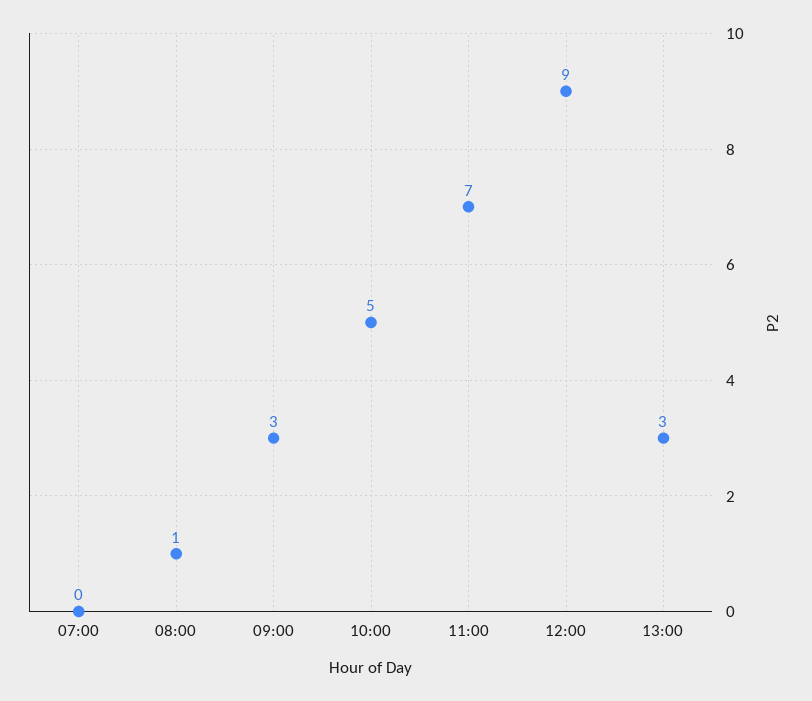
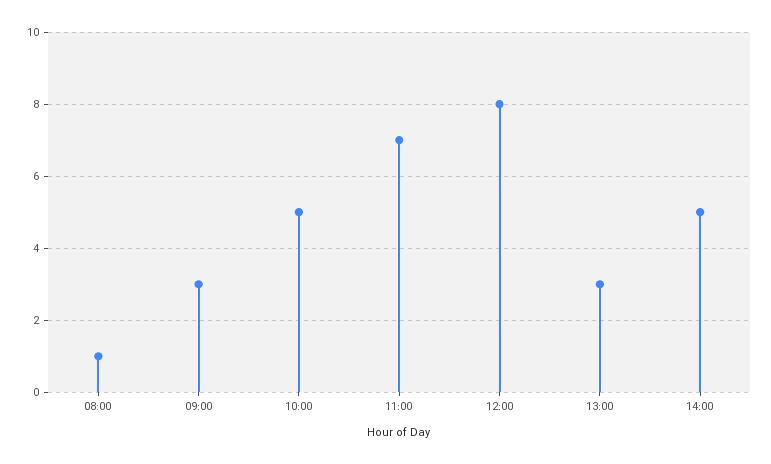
07:00: 0 -> none
12:00: 9 -> 8
14:00: none -> 5

